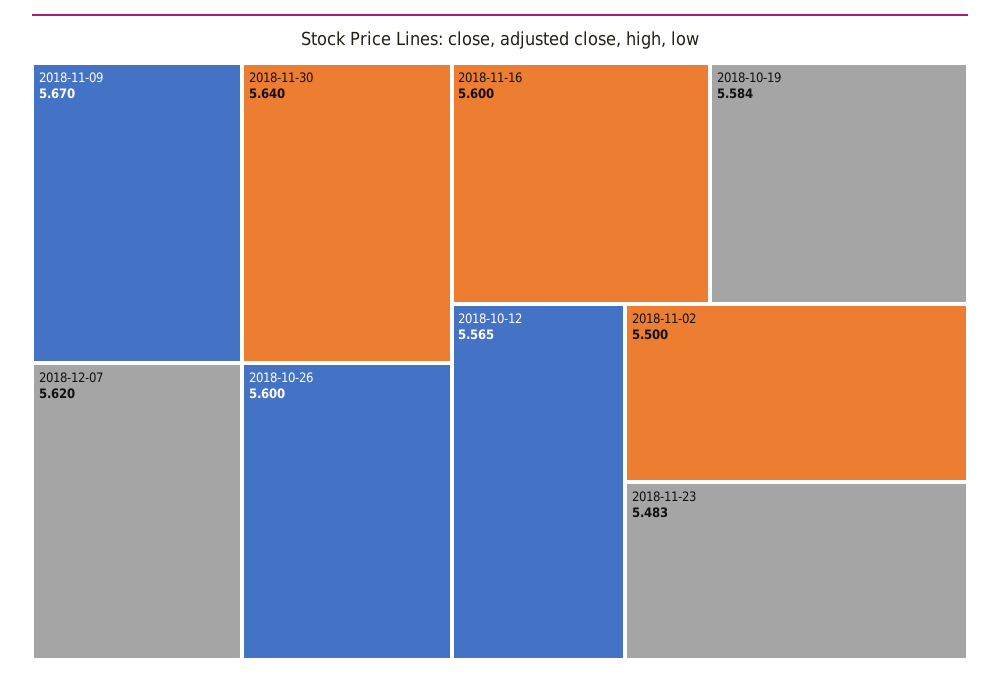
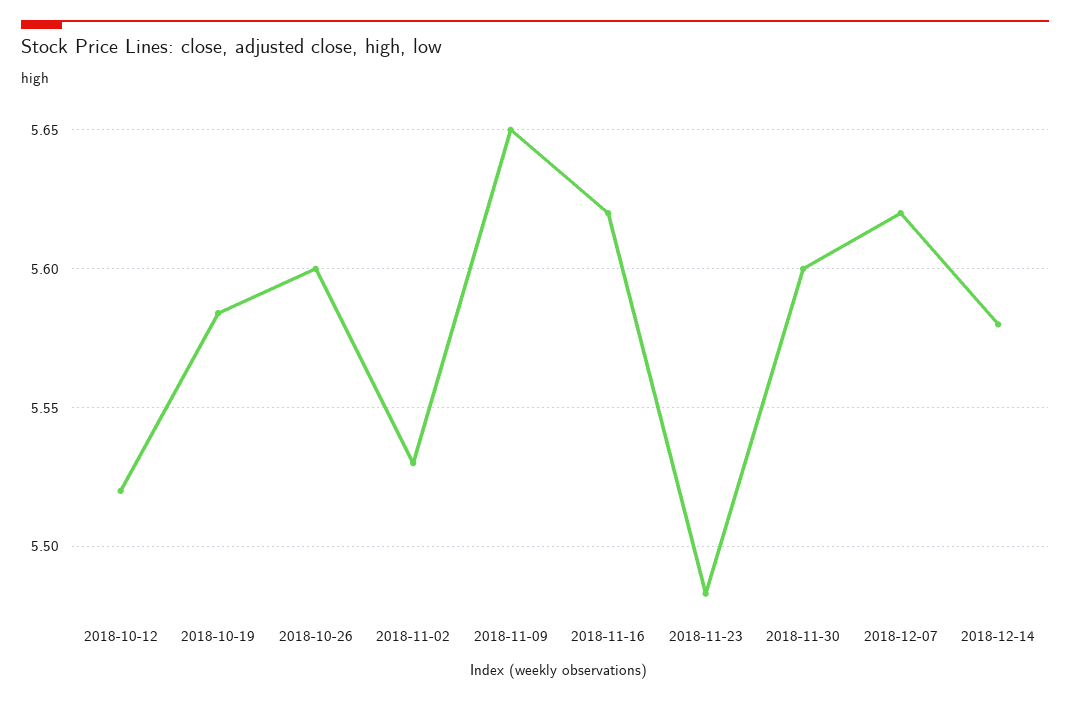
2018-11-09: 5.67 -> 5.65
2018-11-30: 5.64 -> 5.6
2018-11-16: 5.6 -> 5.62
2018-10-12: 5.565 -> 5.52
2018-11-02: 5.5 -> 5.53
2018-12-14: none -> 5.58

